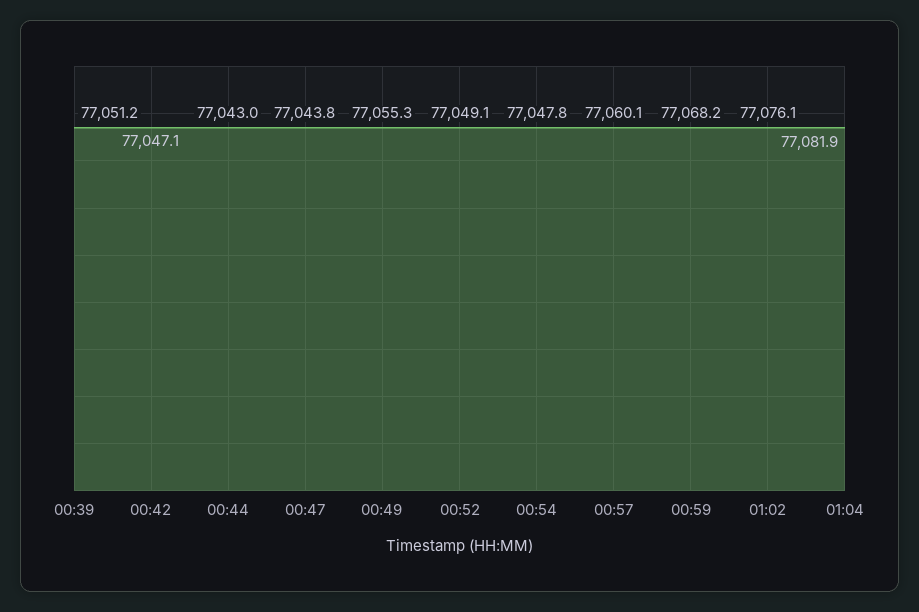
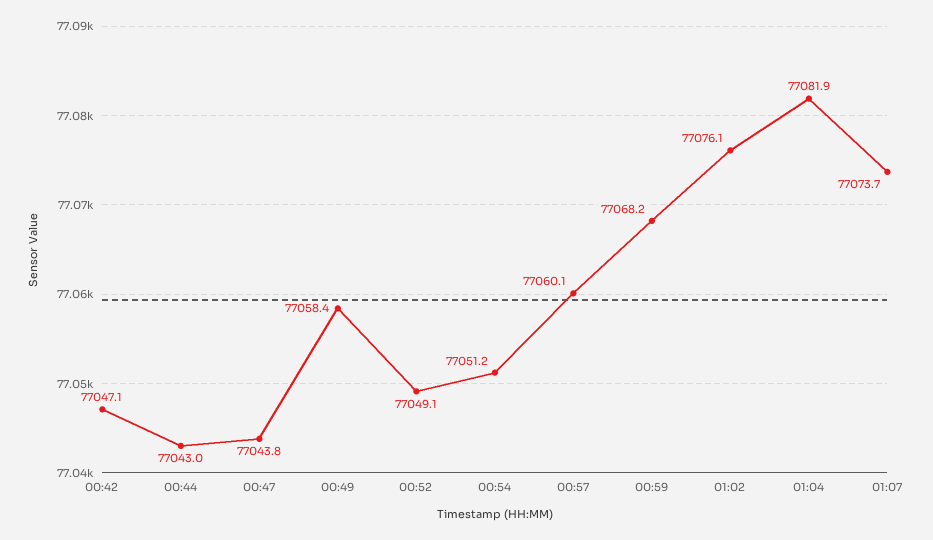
00:39: 77051.2 -> none
00:49: 77055.3 -> 77058.4
00:54: 77047.8 -> 77051.2
01:07: none -> 77073.7

